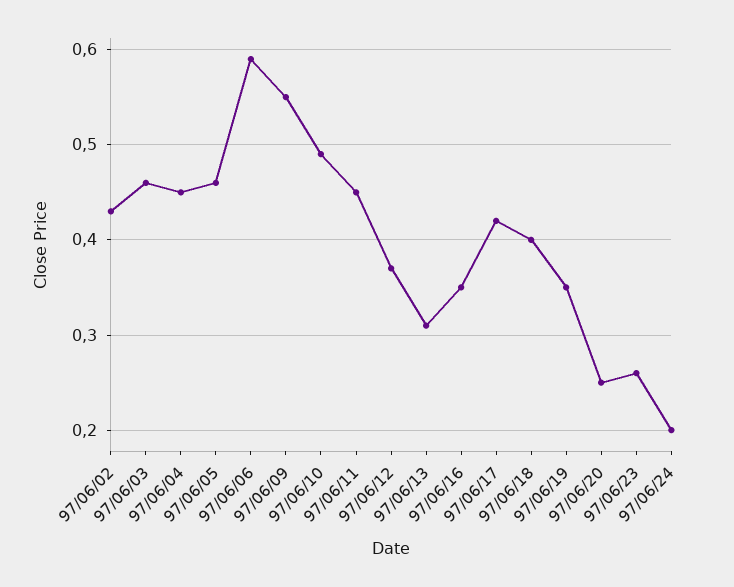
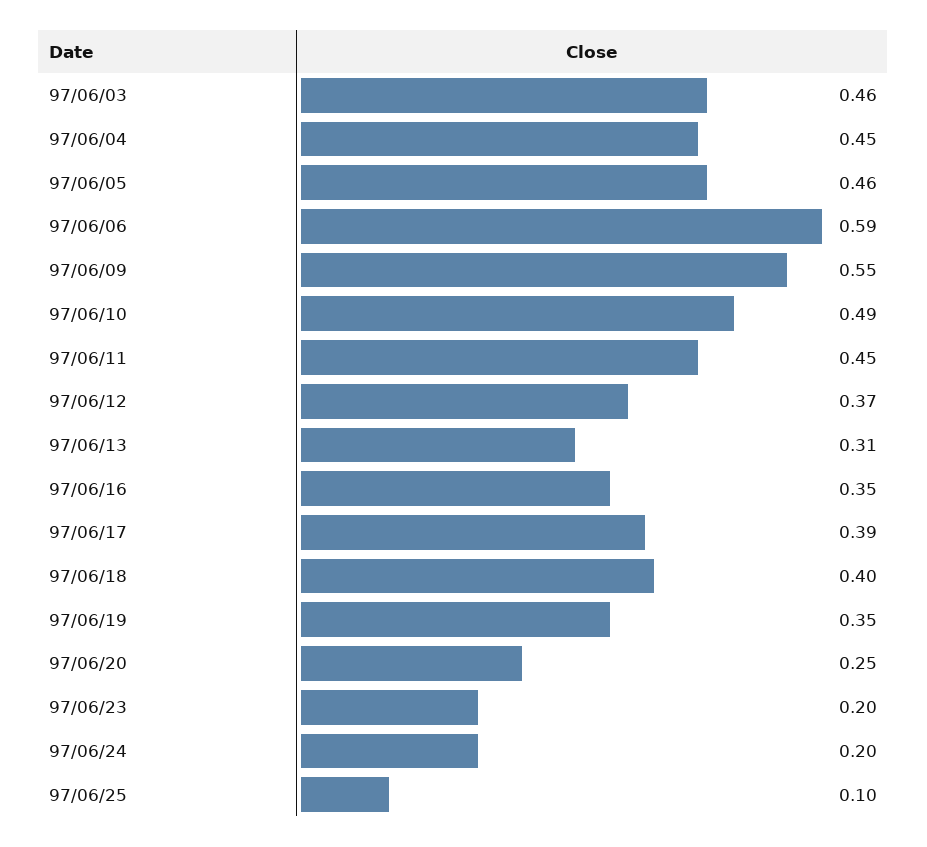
97/06/02: 0.43 -> none
97/06/17: 0.42 -> 0.39
97/06/23: 0.26 -> 0.2
97/06/25: none -> 0.1

